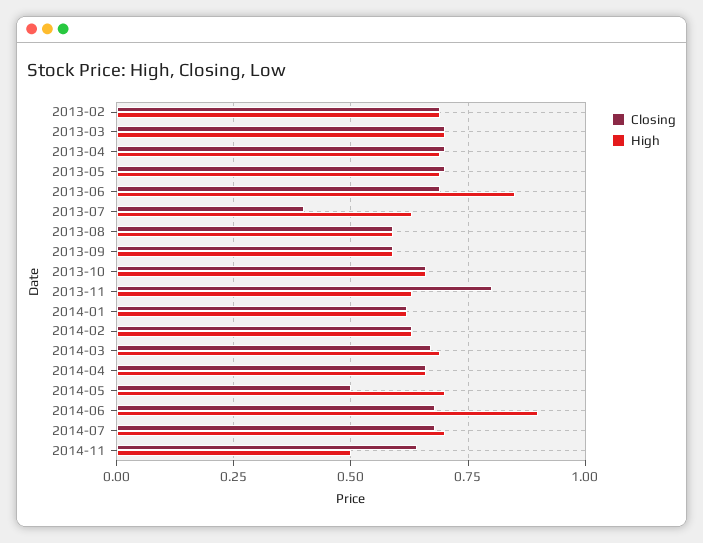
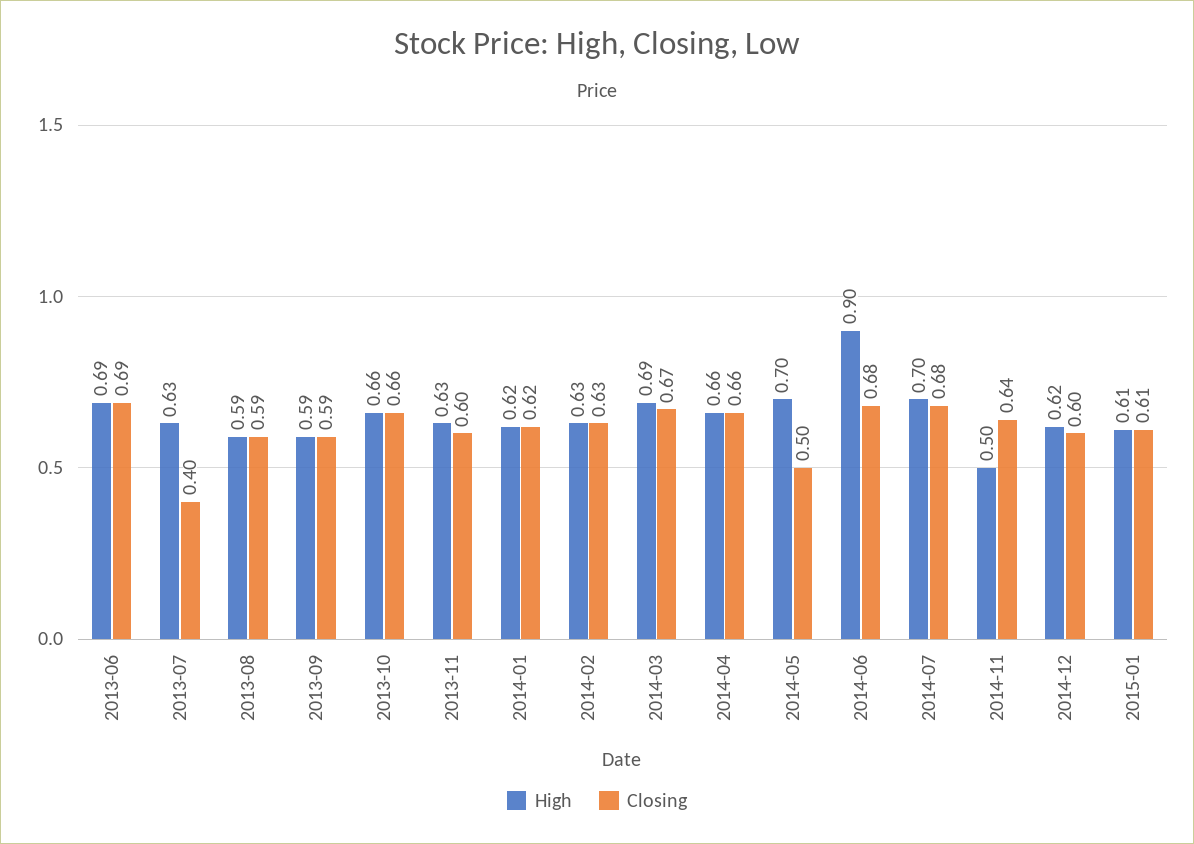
Closing, 2013-02: 0.7 -> none
High, 2013-02: 0.7 -> none
Closing, 2013-03: 0.7 -> none
High, 2013-03: 0.7 -> none
Closing, 2013-04: 0.7 -> none
High, 2013-04: 0.7 -> none
Closing, 2013-05: 0.7 -> none
High, 2013-05: 0.7 -> none
High, 2013-06: 0.85 -> 0.69
Closing, 2013-11: 0.8 -> 0.6
High, 2014-12: none -> 0.62
Closing, 2014-12: none -> 0.6
High, 2015-01: none -> 0.61
Closing, 2015-01: none -> 0.61

